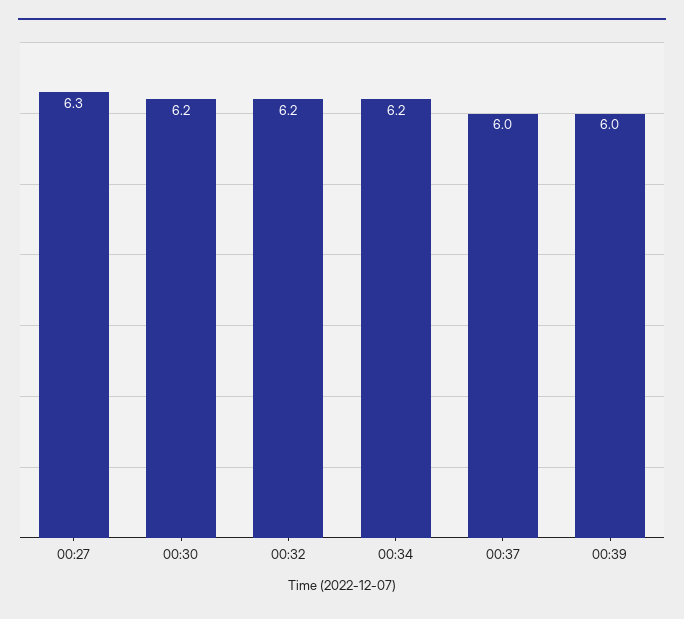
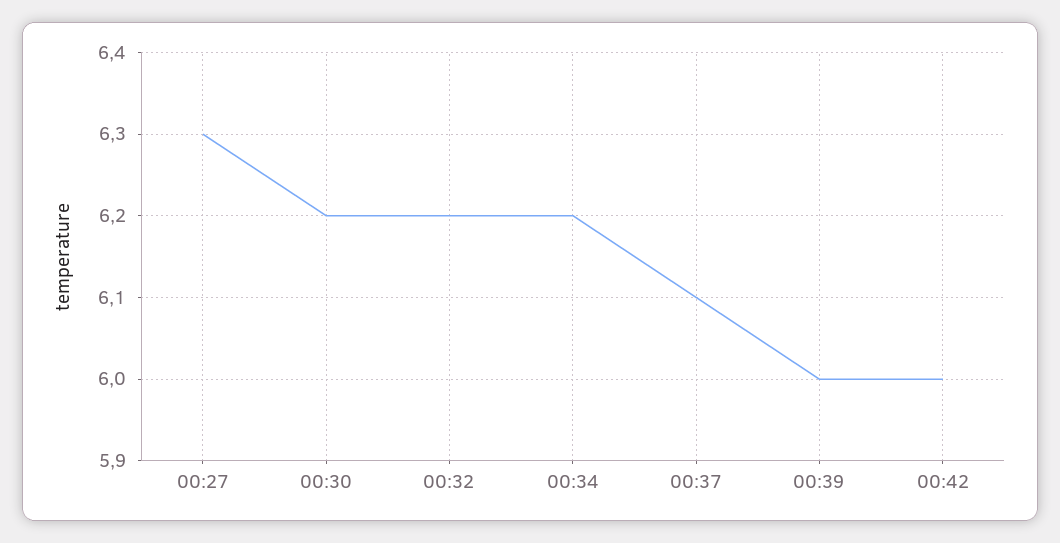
00:37: 6 -> 6.1
00:42: none -> 6

